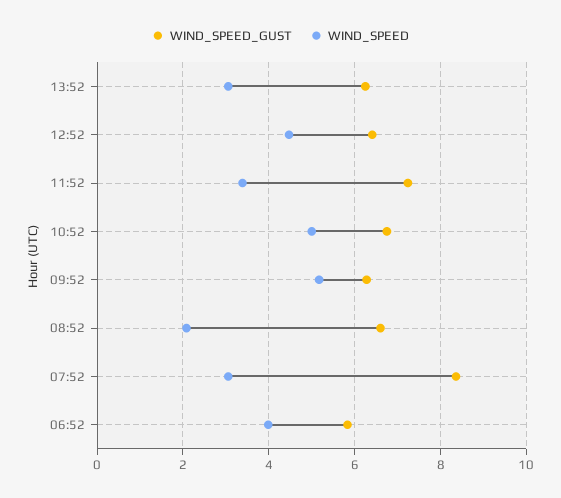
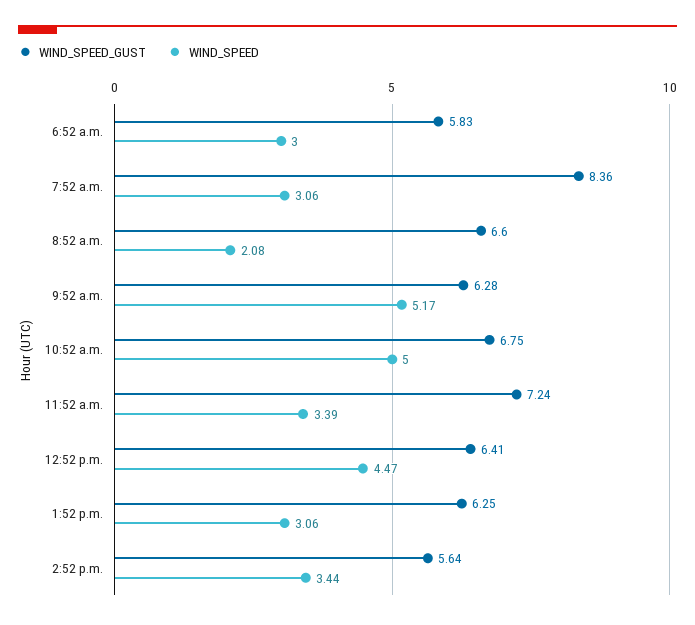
WIND_SPEED, 06:52: 4 -> 3
WIND_SPEED_GUST, 2:52 p.m.: none -> 5.64
WIND_SPEED, 2:52 p.m.: none -> 3.44

